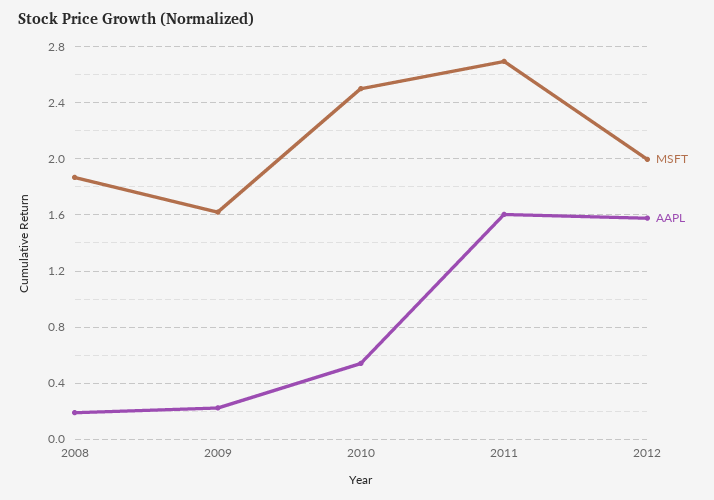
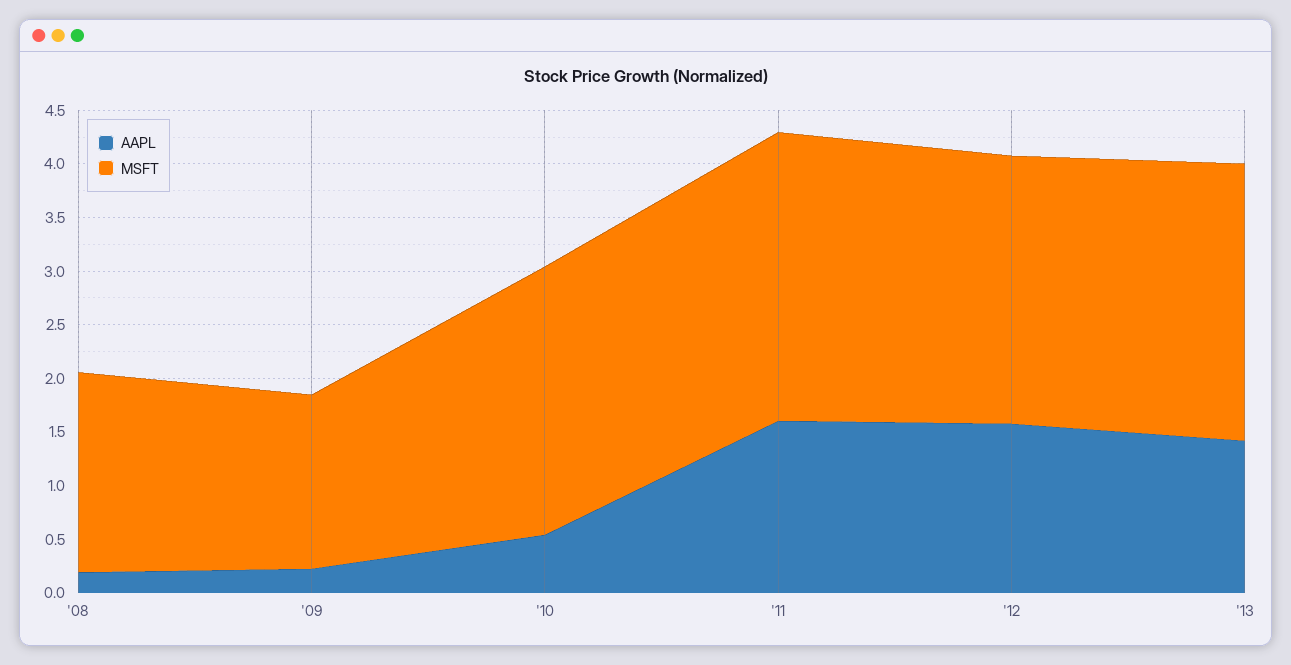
MSFT, 2012: 2 -> 2.5
AAPL, '13: none -> 1.4
MSFT, '13: none -> 2.6

